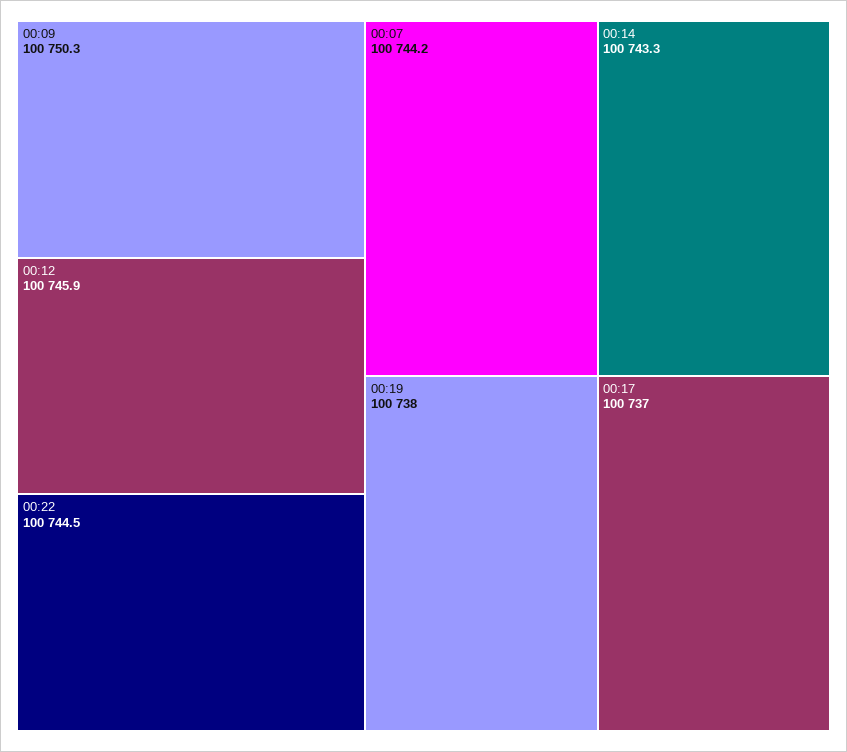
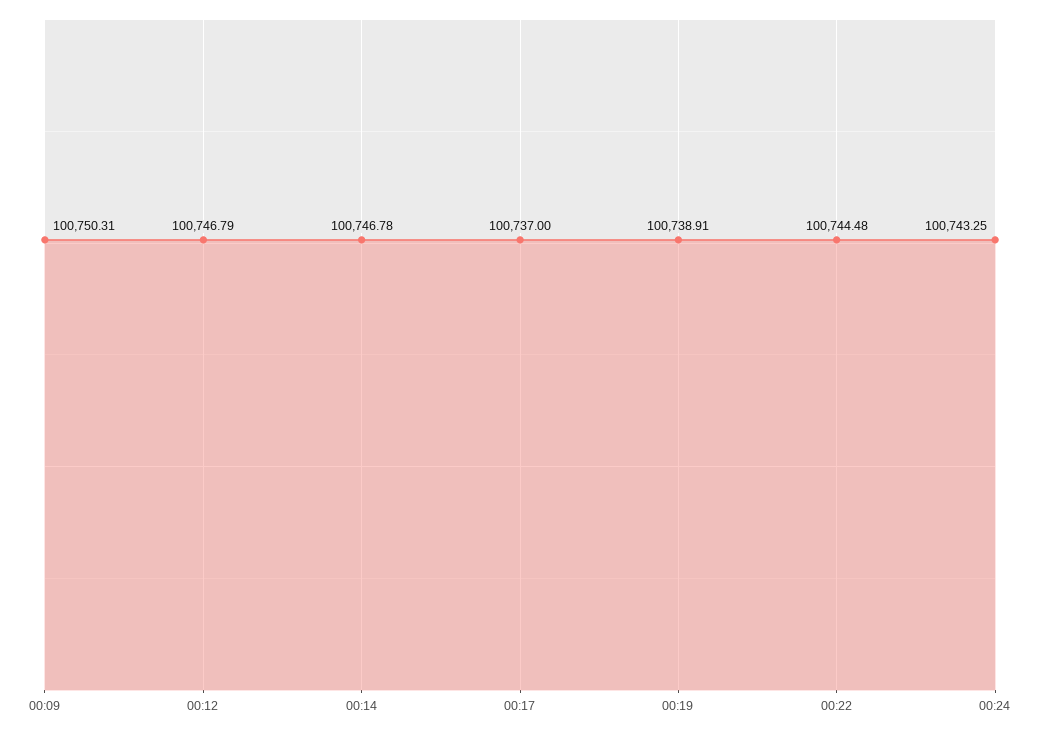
00:12: 100745.9 -> 100746.79
00:07: 100744.2 -> none
00:14: 100743.3 -> 100746.78
00:19: 100738 -> 100738.91
00:24: none -> 100743.25

